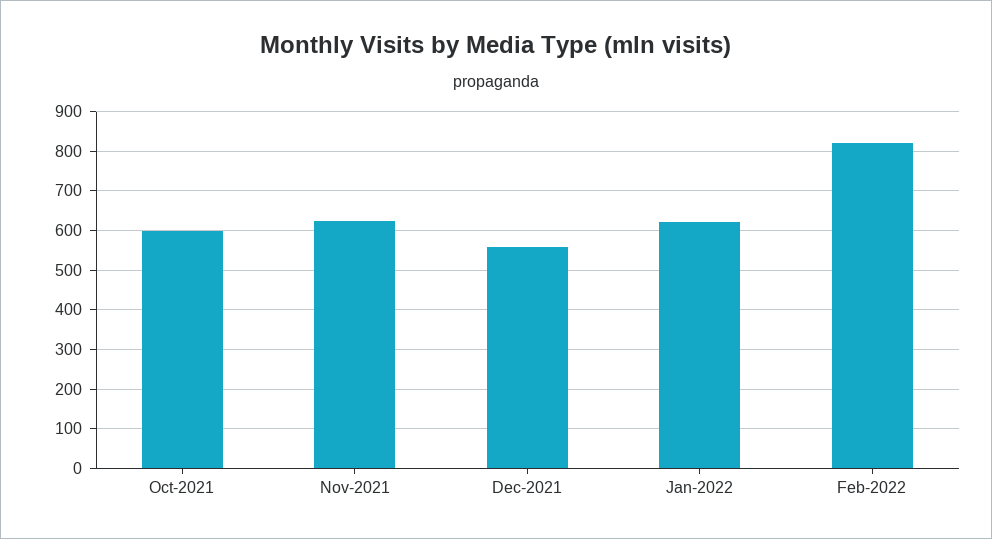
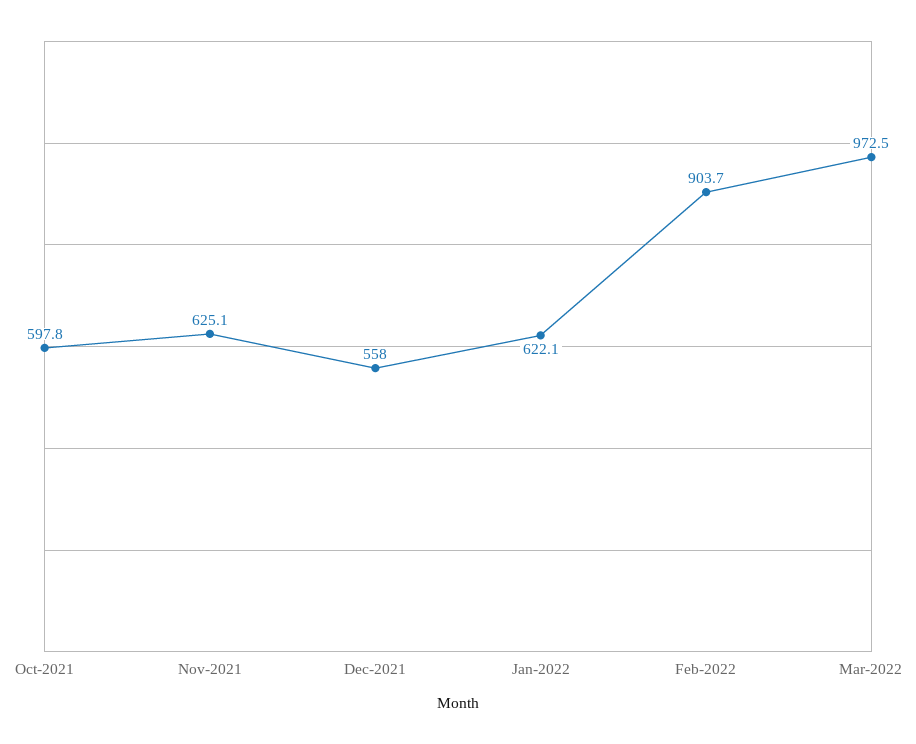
Feb-2022: 820 -> 903.7
Mar-2022: none -> 972.5

